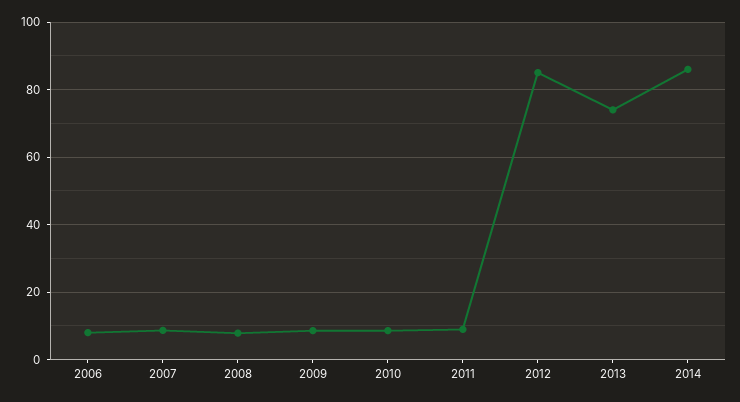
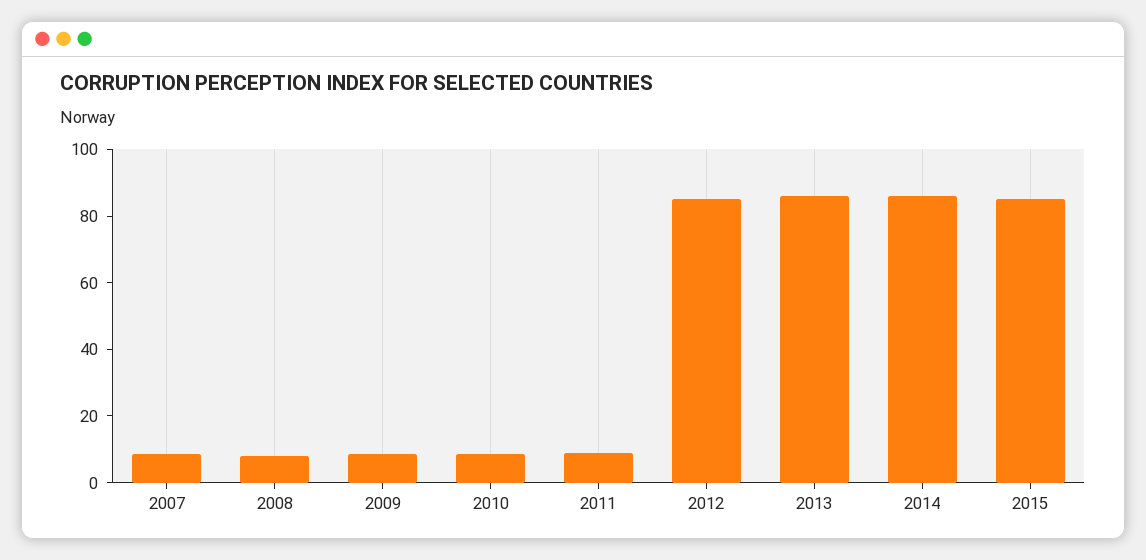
2006: 8 -> none
2013: 74 -> 85
2015: none -> 85

